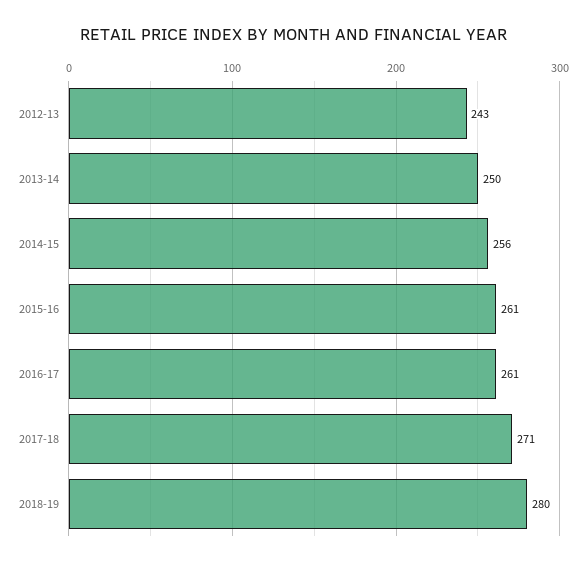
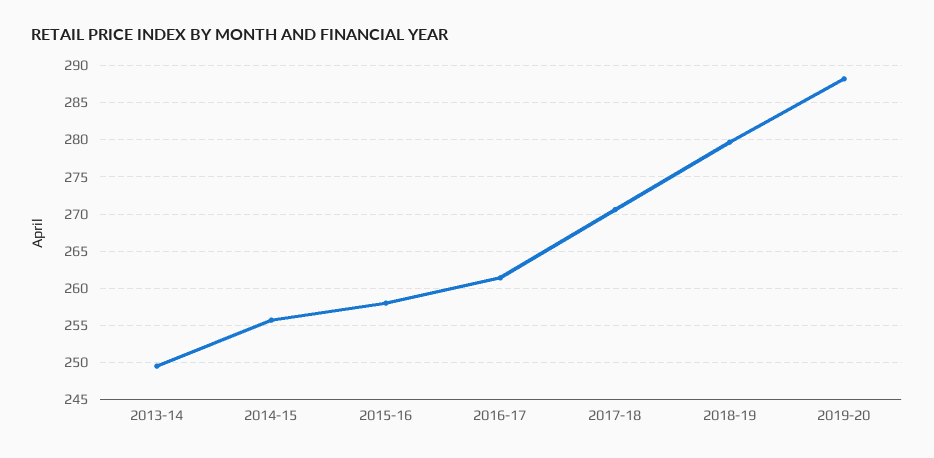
2012-13: 243 -> none
2015-16: 261 -> 258
2019-20: none -> 288

